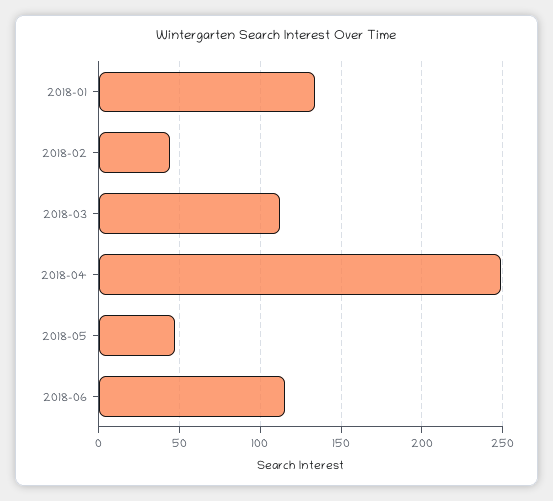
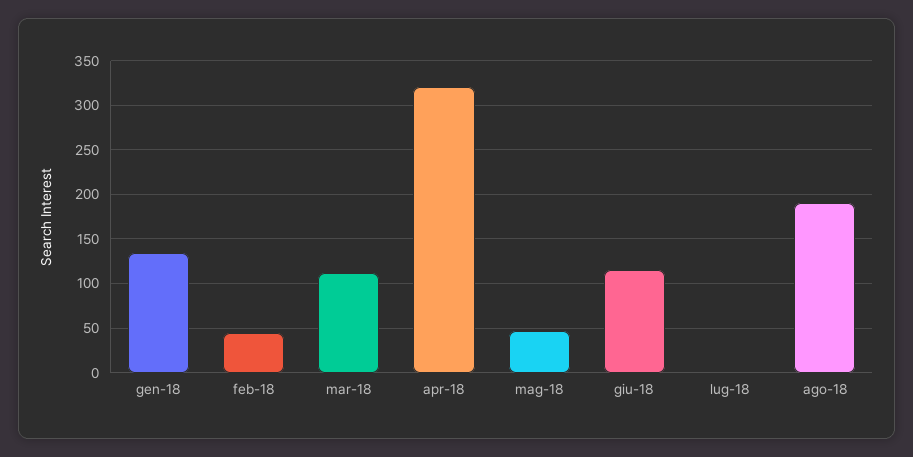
2018-04: 250 -> 320
lug-18: none -> 0
ago-18: none -> 190

